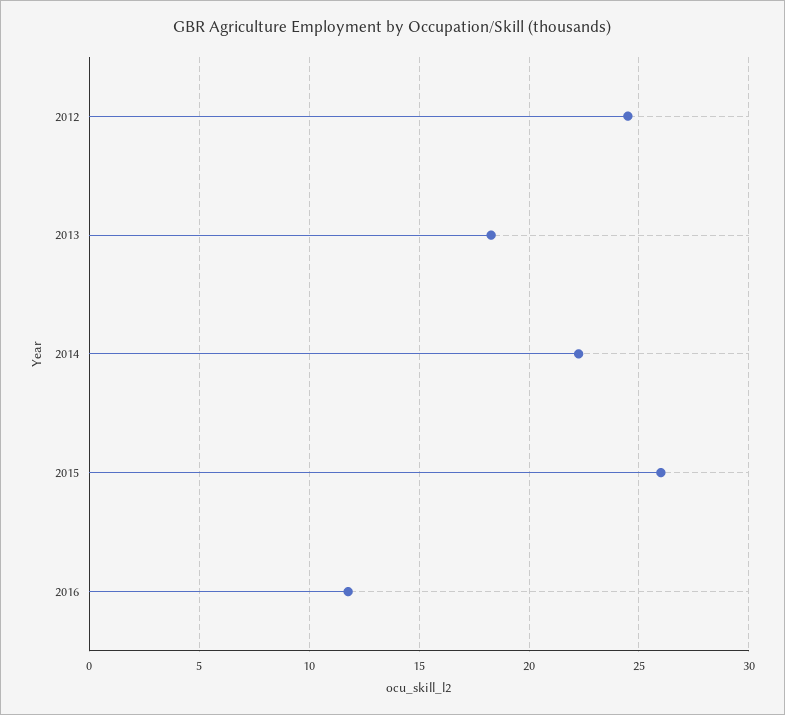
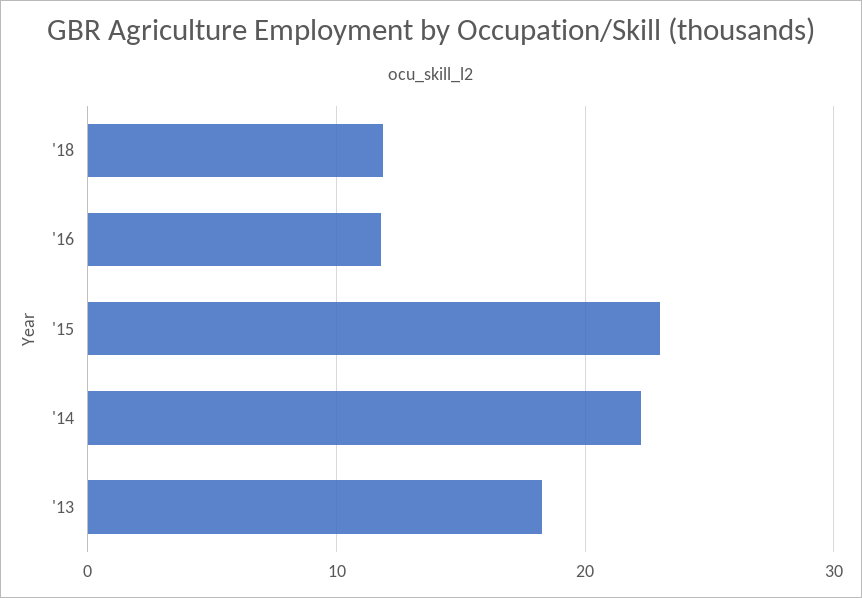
2012: 24.5 -> none
2015: 26 -> 23
'18: none -> 12

